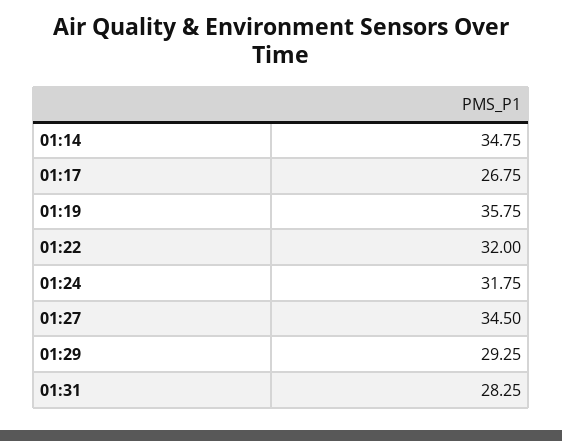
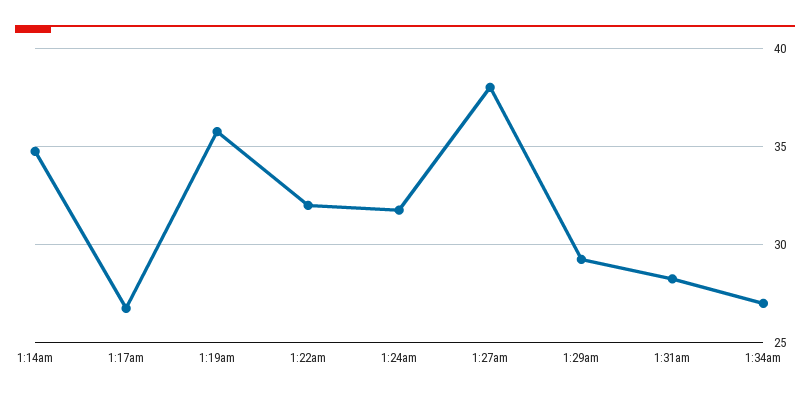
01:27: 34.5 -> 38
1:34am: none -> 27

